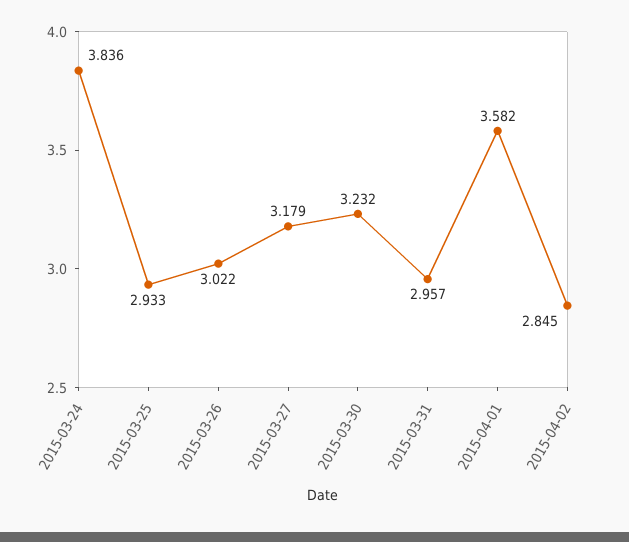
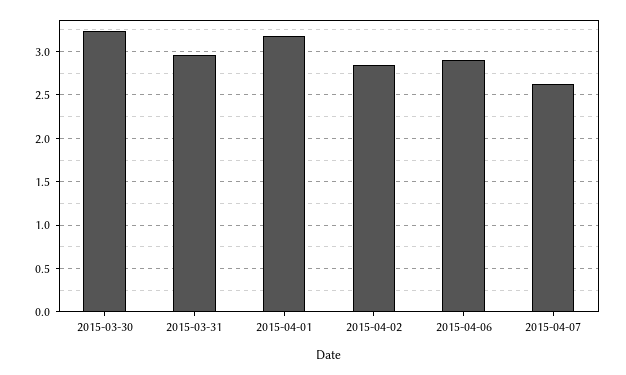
2015-03-24: 3.836 -> none
2015-03-25: 2.933 -> none
2015-03-26: 3.022 -> none
2015-03-27: 3.179 -> none
2015-04-01: 3.582 -> 3.2
2015-04-06: none -> 2.9
2015-04-07: none -> 2.6

